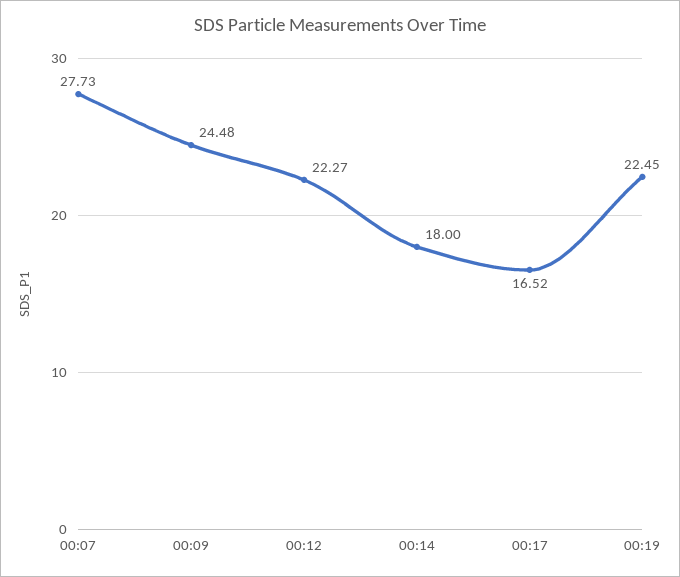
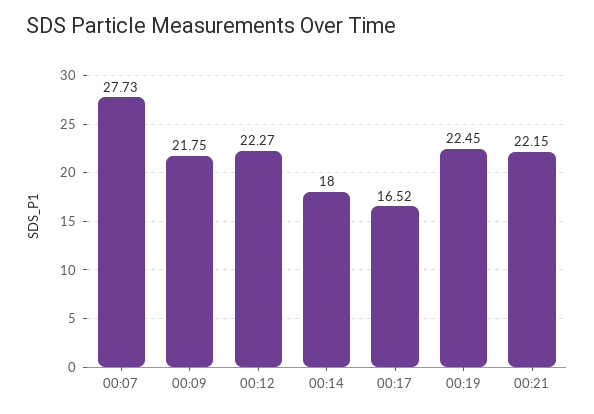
00:09: 24.48 -> 21.75
00:21: none -> 22.15

